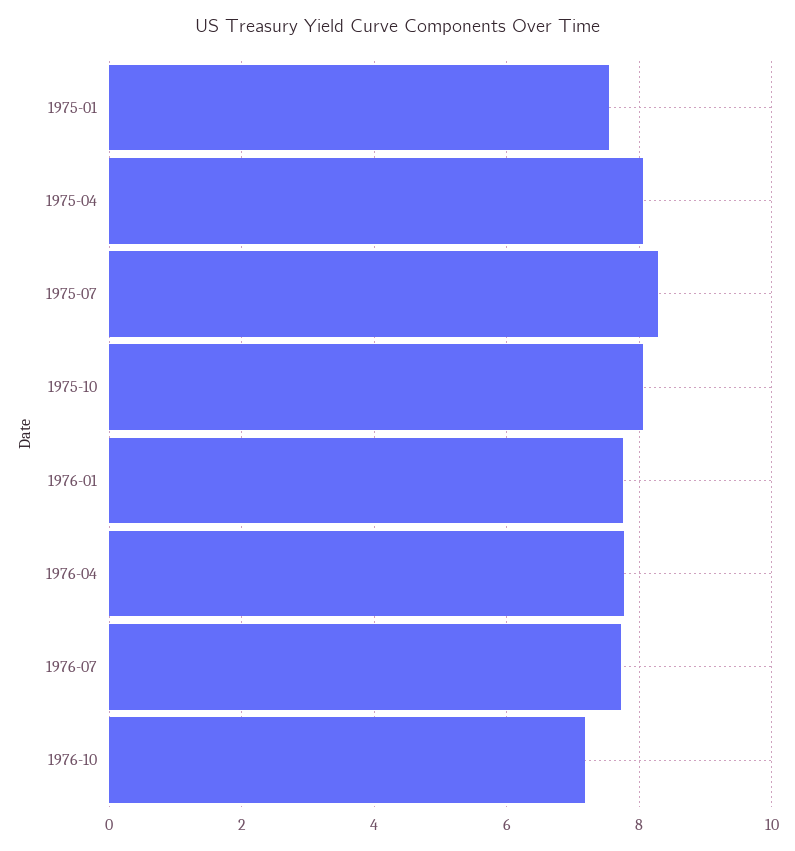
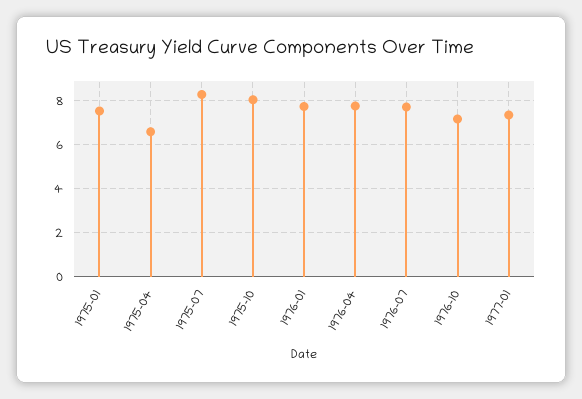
1975-04: 8 -> 6.5
1977-01: none -> 7.5

